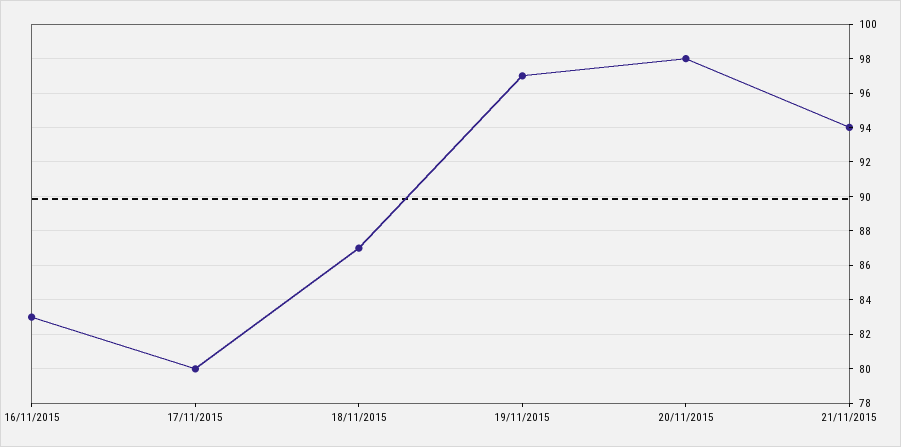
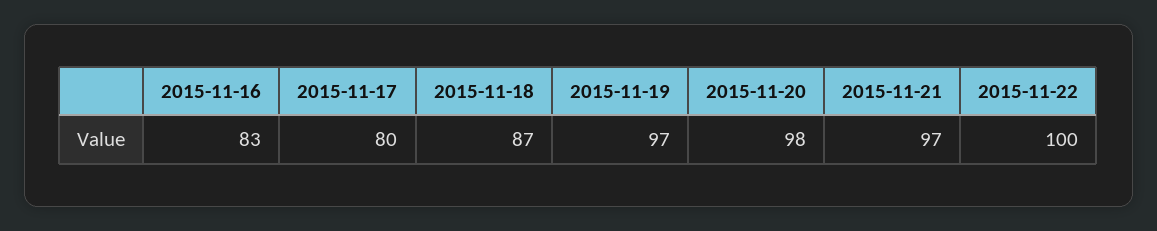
21/11/2015: 94 -> 97
2015-11-22: none -> 100

